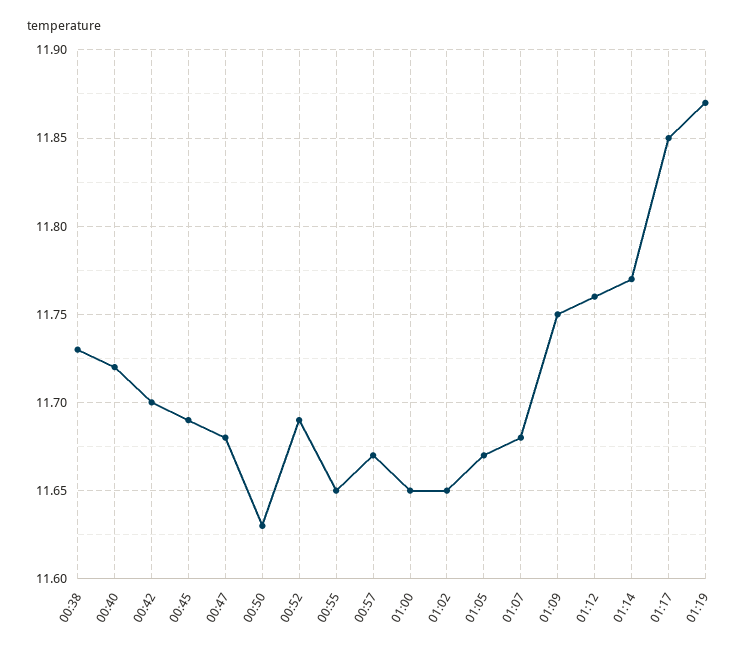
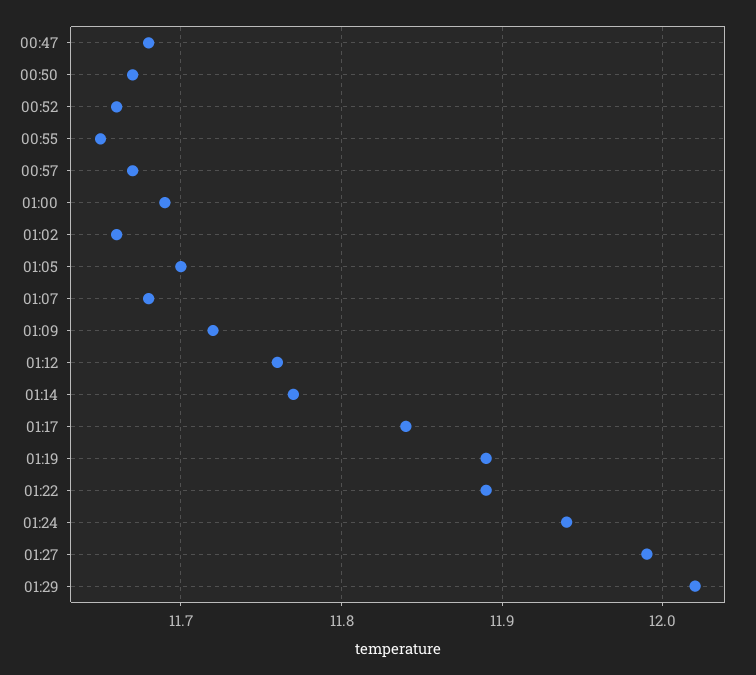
00:38: 11.73 -> none
00:40: 11.72 -> none
00:42: 11.7 -> none
00:45: 11.69 -> none
00:50: 11.63 -> 11.67
00:52: 11.69 -> 11.66
01:00: 11.65 -> 11.69
01:02: 11.65 -> 11.66
01:05: 11.67 -> 11.7
01:09: 11.75 -> 11.72
01:17: 11.85 -> 11.84
01:19: 11.87 -> 11.89
01:22: none -> 11.89
01:24: none -> 11.94
01:27: none -> 11.99
01:29: none -> 12.02

